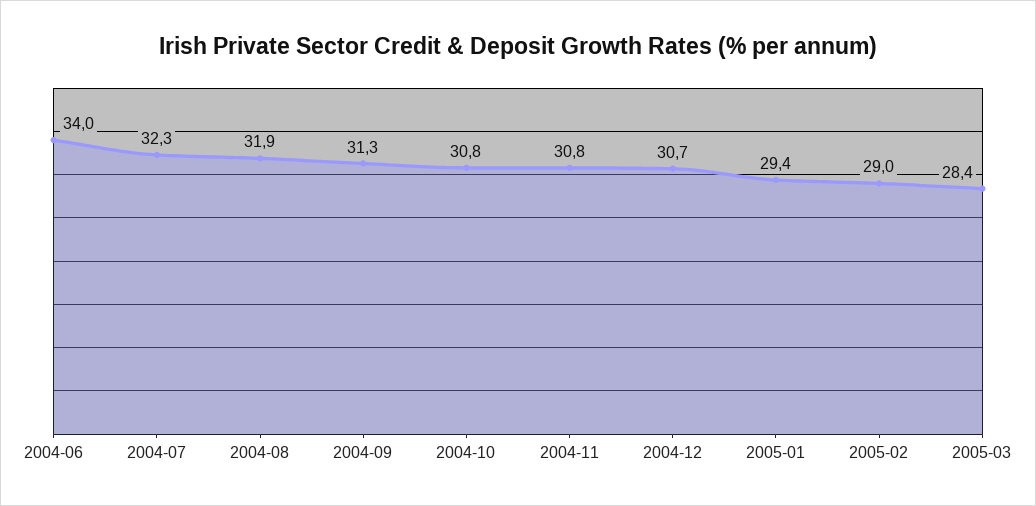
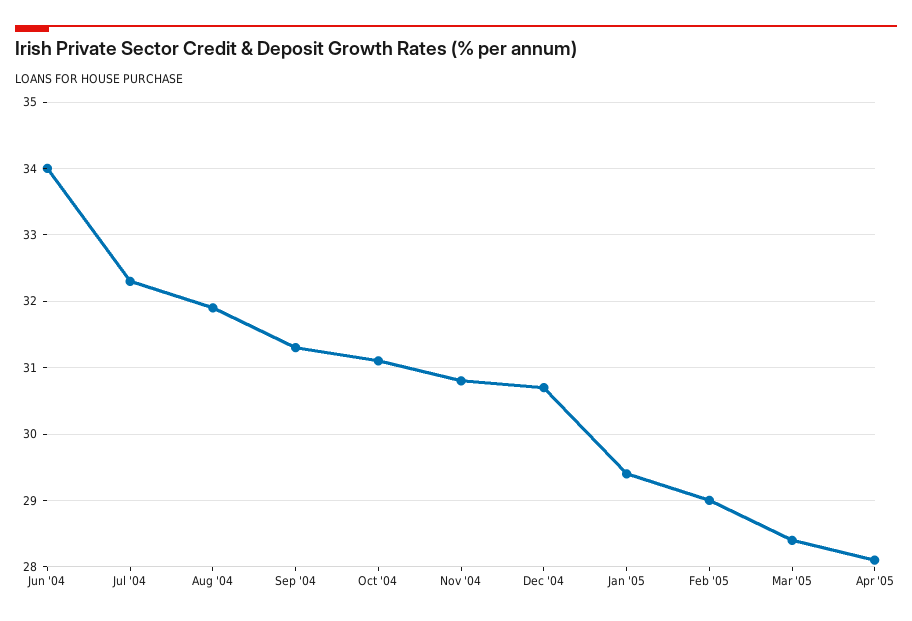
2004-10: 30.8 -> 31.1
Apr '05: none -> 28.1

